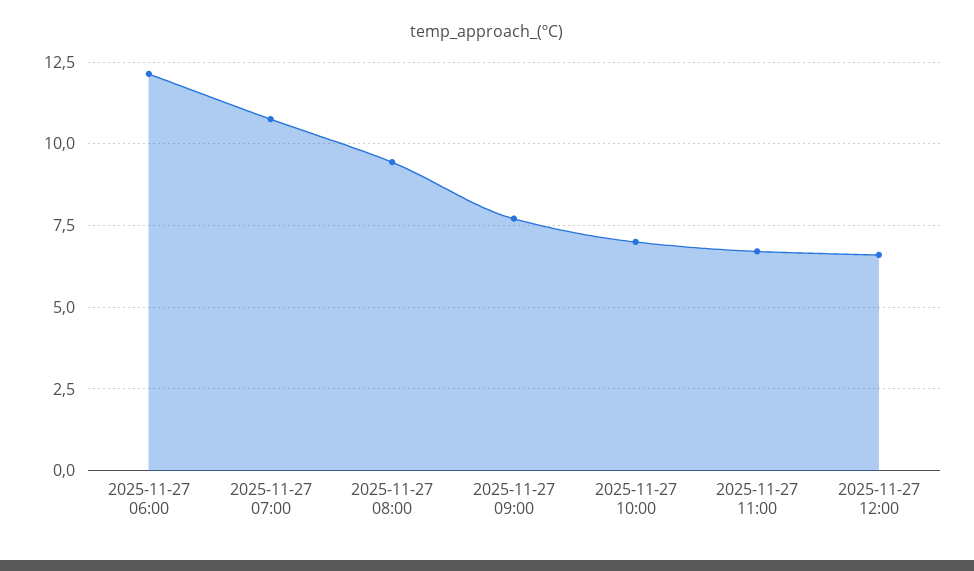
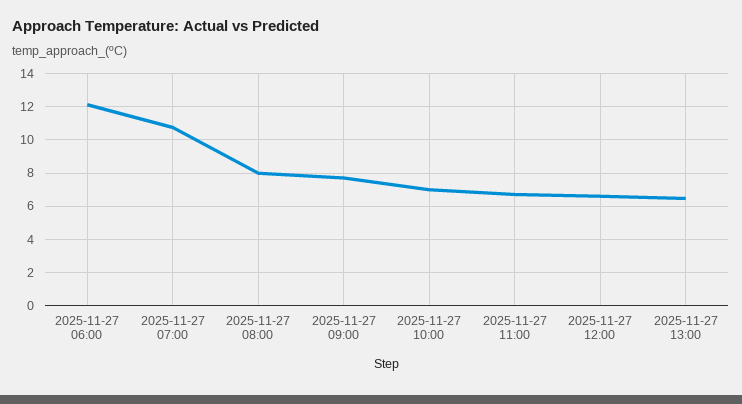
2025-11-27 08:00: 9.5 -> 8
2025-11-27 13:00: none -> 6.5

